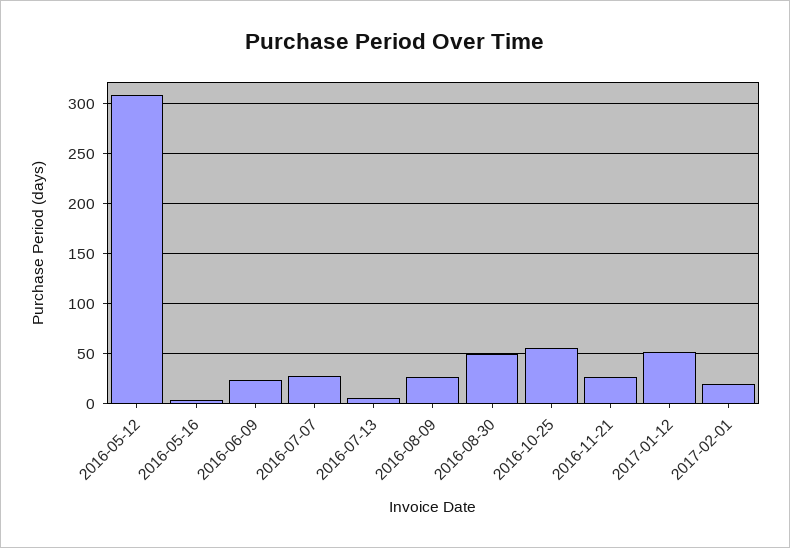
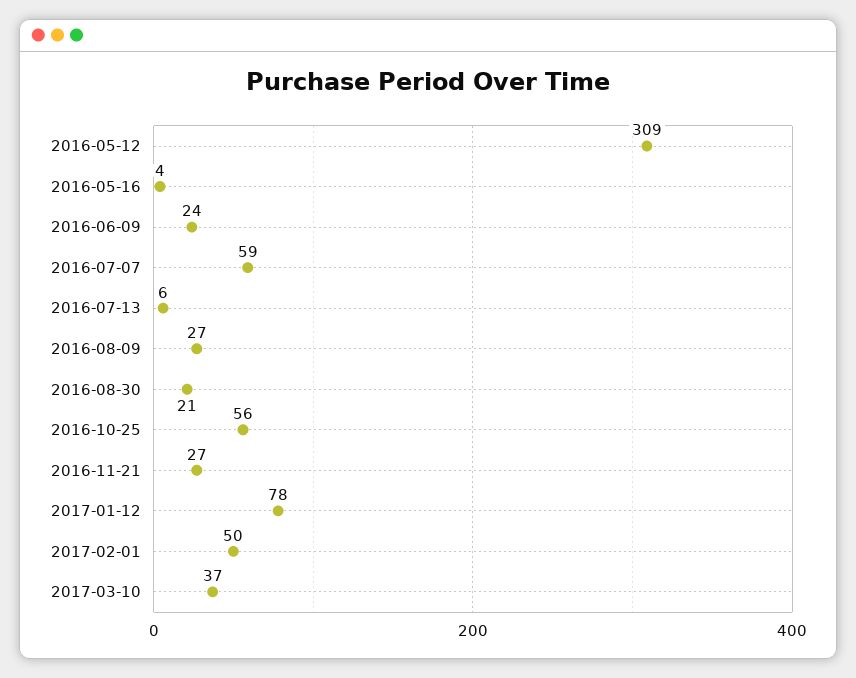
2016-07-07: 30 -> 59
2016-08-30: 50 -> 21
2017-01-12: 50 -> 78
2017-02-01: 20 -> 50
2017-03-10: none -> 37

